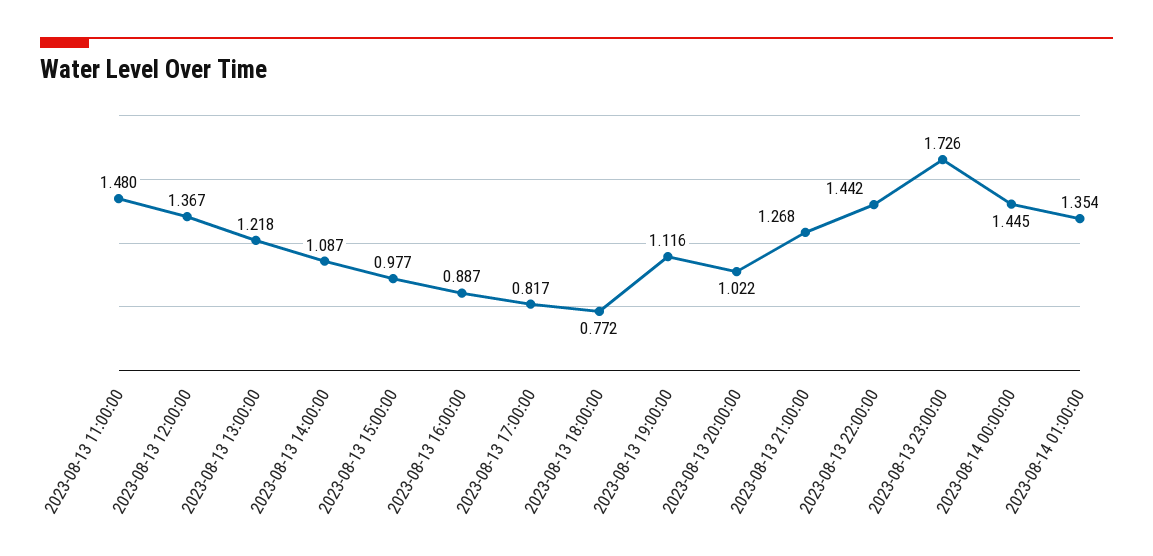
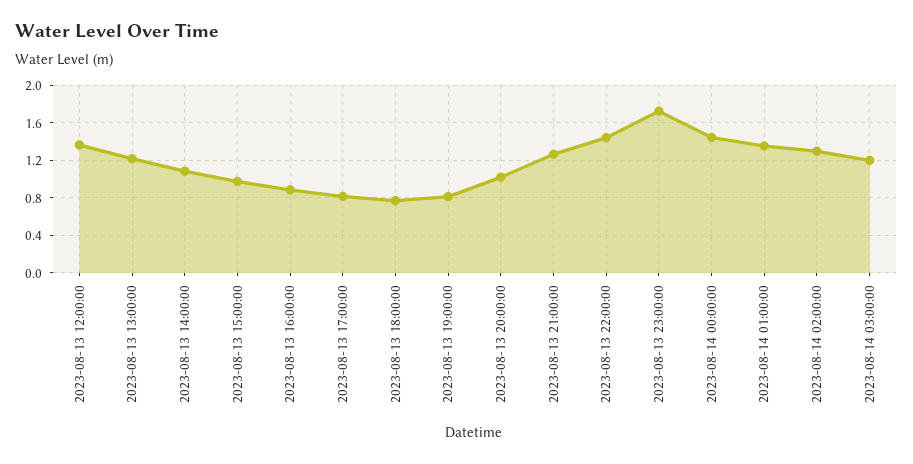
2023-08-13 11:00:00: 1.48 -> none
2023-08-13 19:00:00: 1.116 -> 0.8
2023-08-14 02:00:00: none -> 1.3
2023-08-14 03:00:00: none -> 1.2

